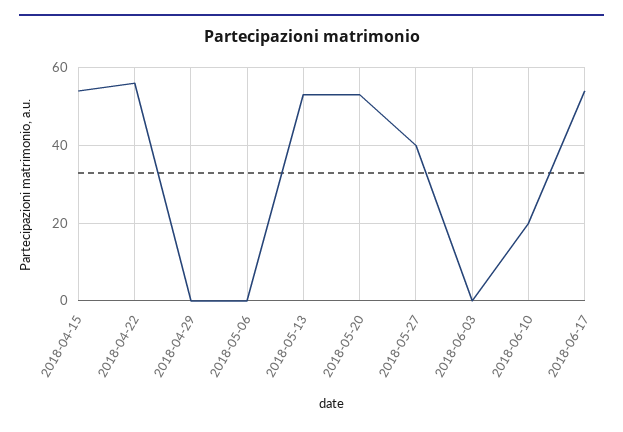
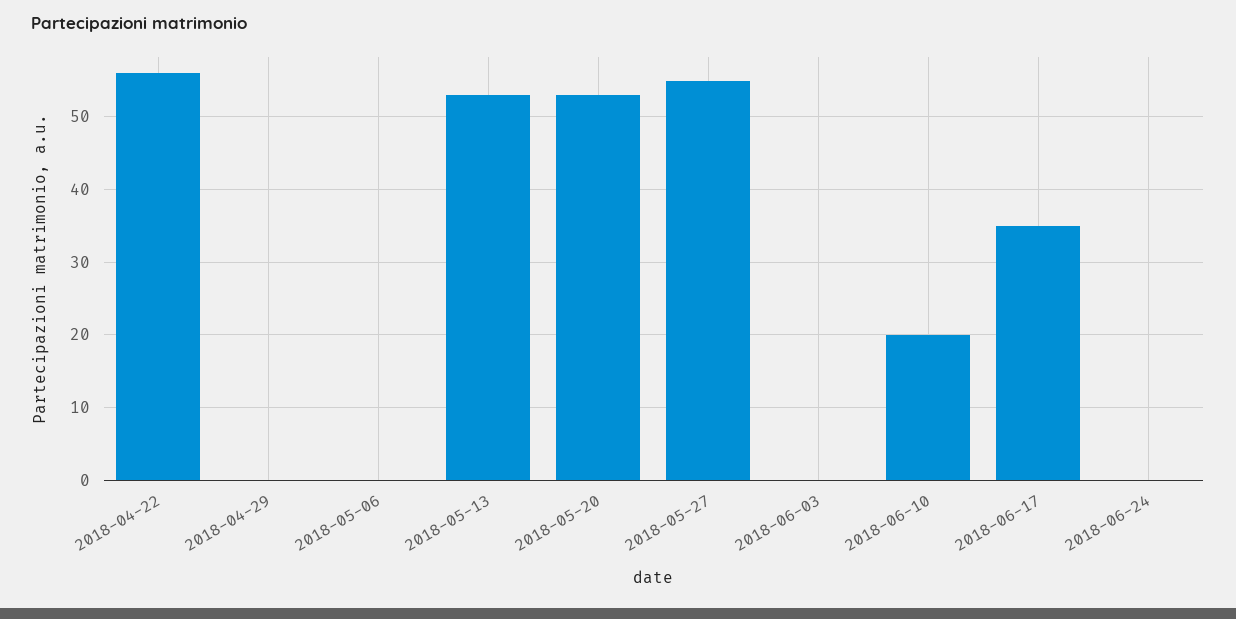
2018-04-15: 55 -> none
2018-05-27: 40 -> 55
2018-06-17: 55 -> 35
2018-06-24: none -> 0

